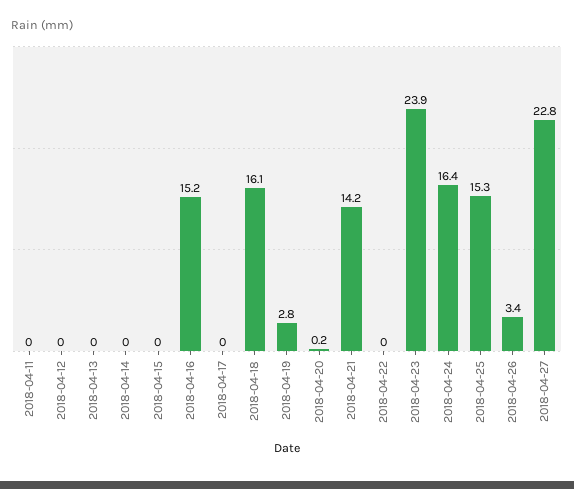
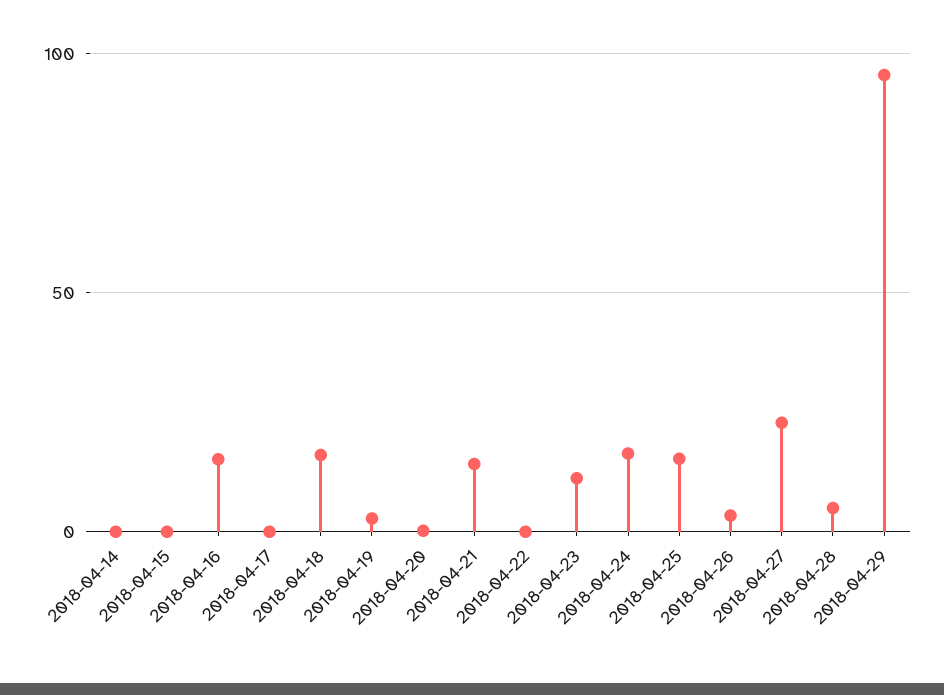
2018-04-11: 0 -> none
2018-04-12: 0 -> none
2018-04-13: 0 -> none
2018-04-23: 23.9 -> 10
2018-04-28: none -> 5
2018-04-29: none -> 95

